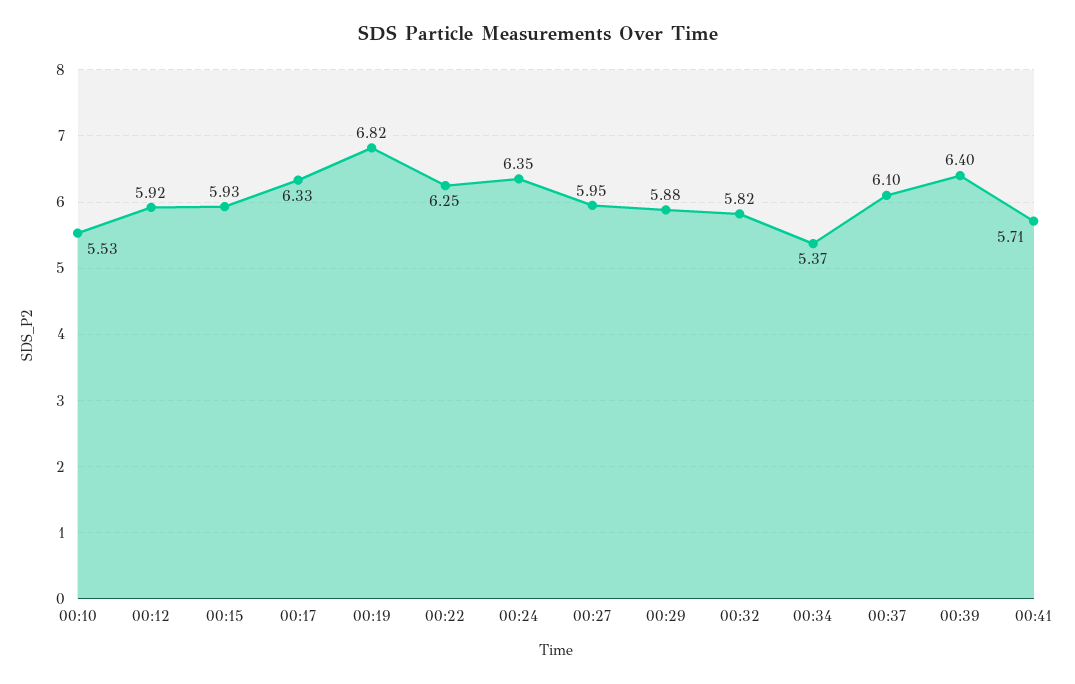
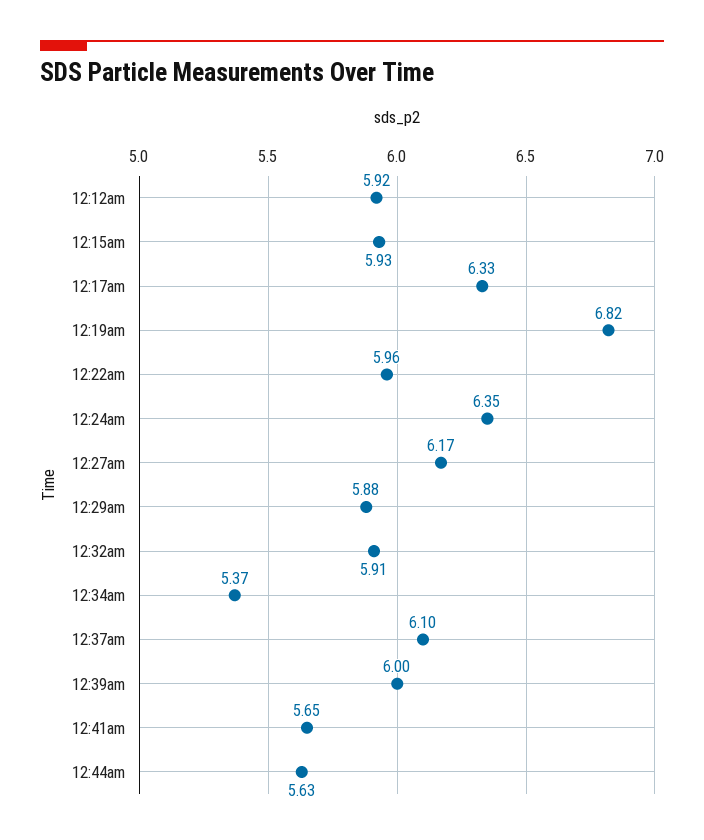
00:10: 5.53 -> none
00:22: 6.25 -> 5.96
00:27: 5.95 -> 6.17
00:32: 5.82 -> 5.91
00:39: 6.4 -> 6
00:41: 5.71 -> 5.65
12:44am: none -> 5.63

